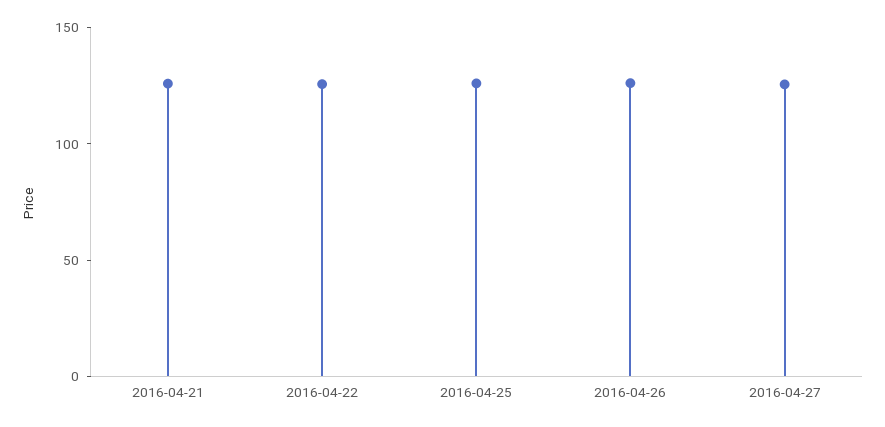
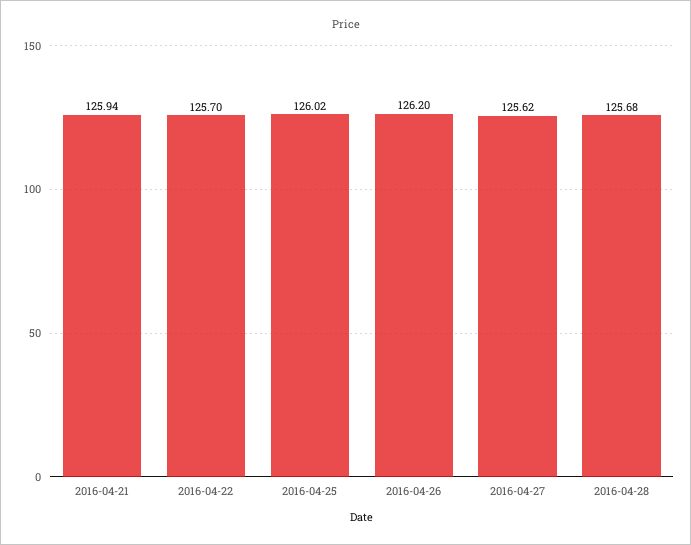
2016-04-28: none -> 125.68

